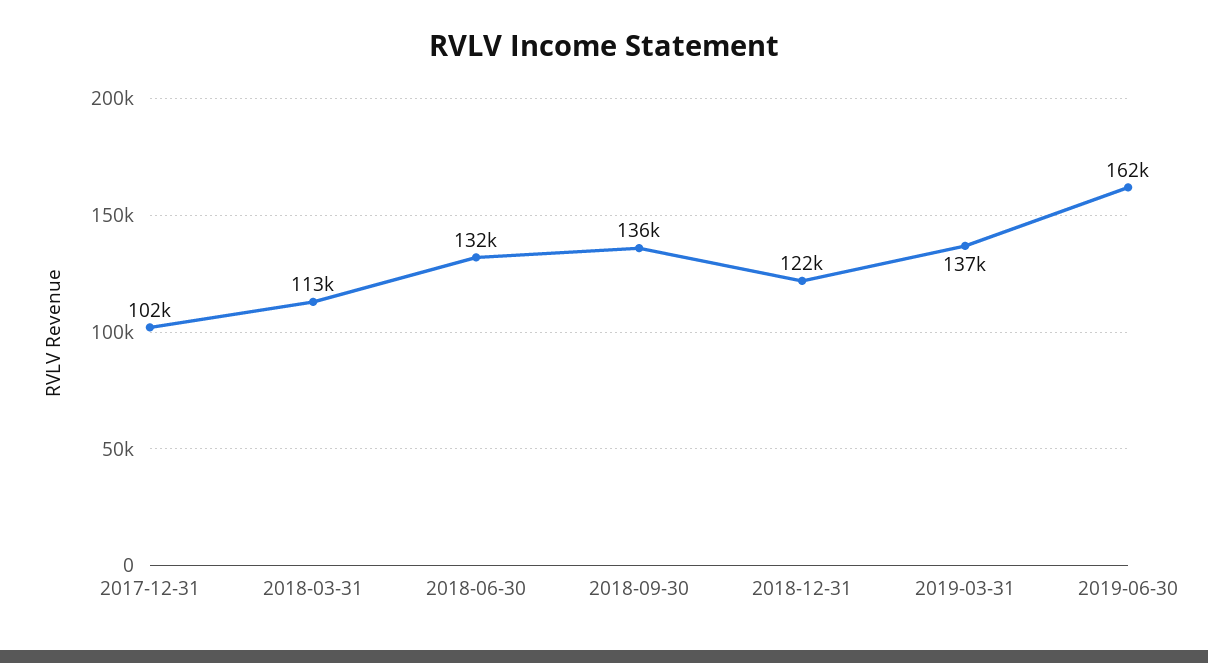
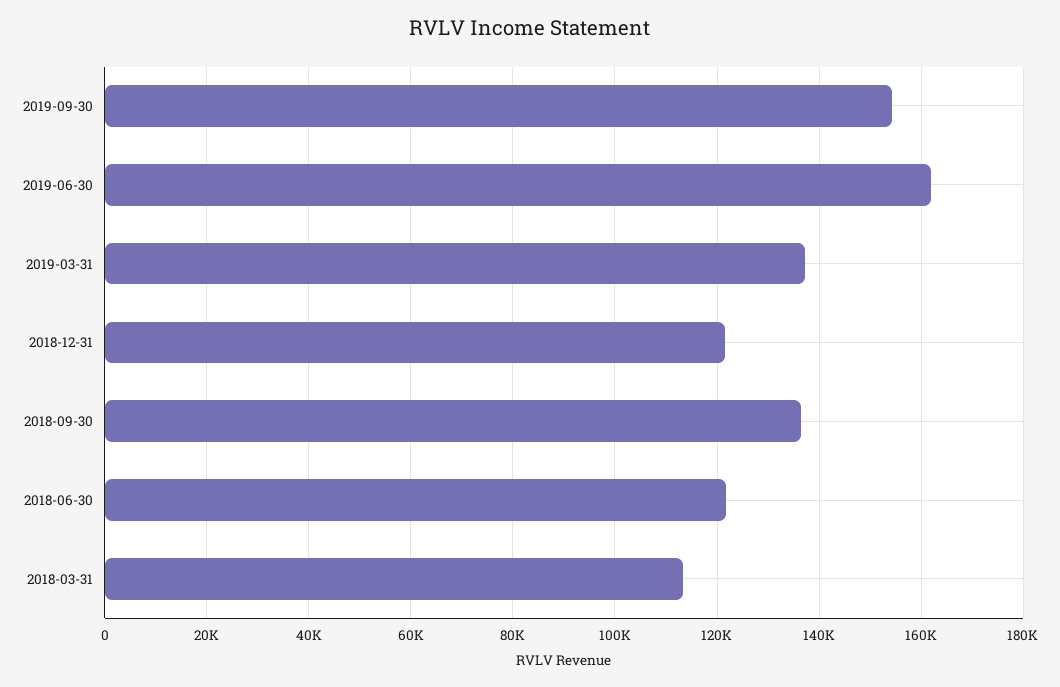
2017-12-31: 102000 -> none
2018-06-30: 132000 -> 122000
2019-09-30: none -> 154000

